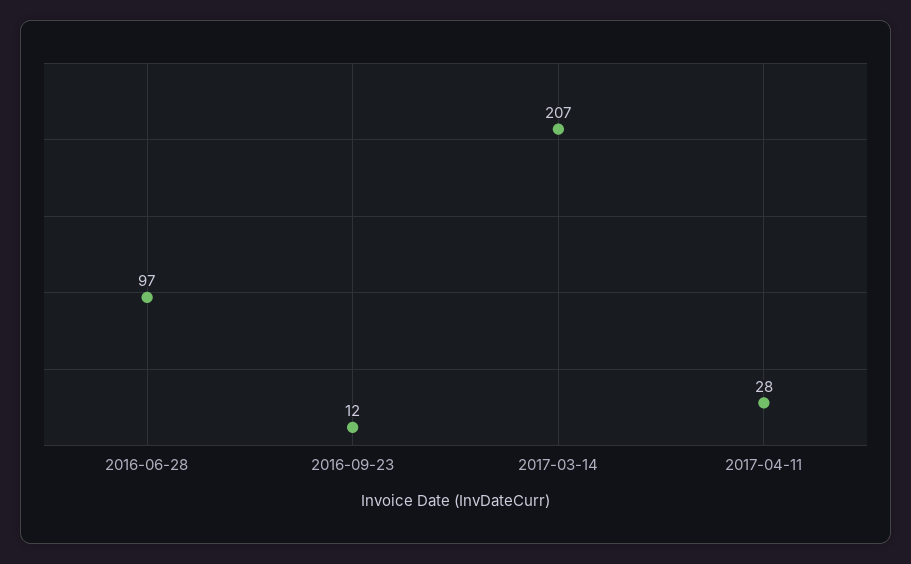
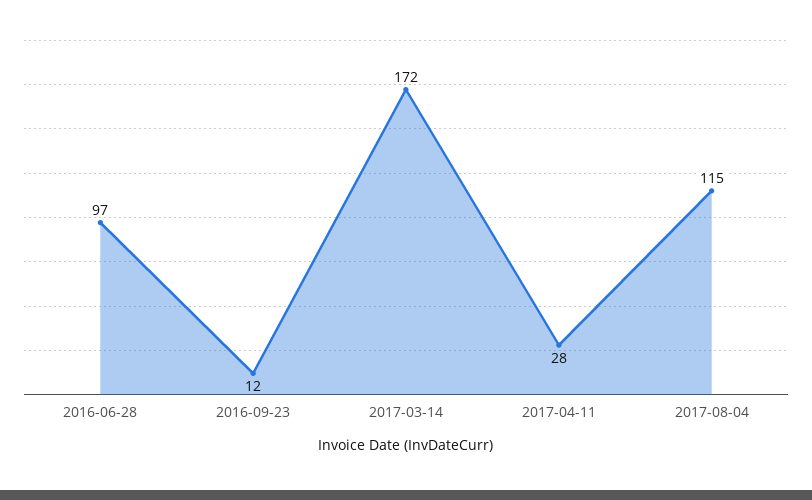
2017-03-14: 207 -> 172
2017-08-04: none -> 115

